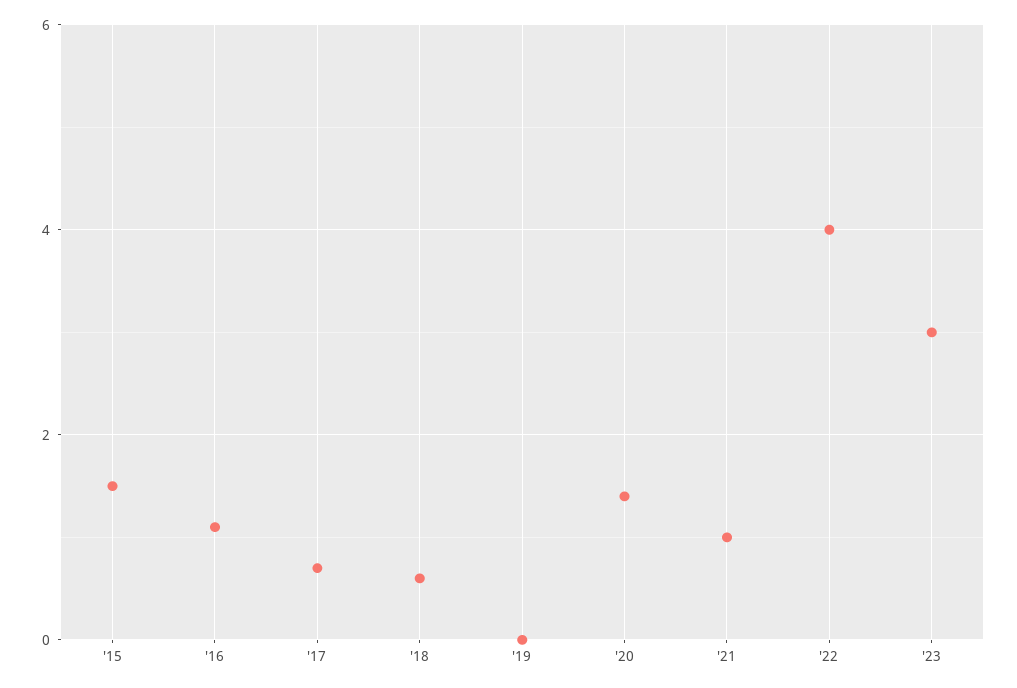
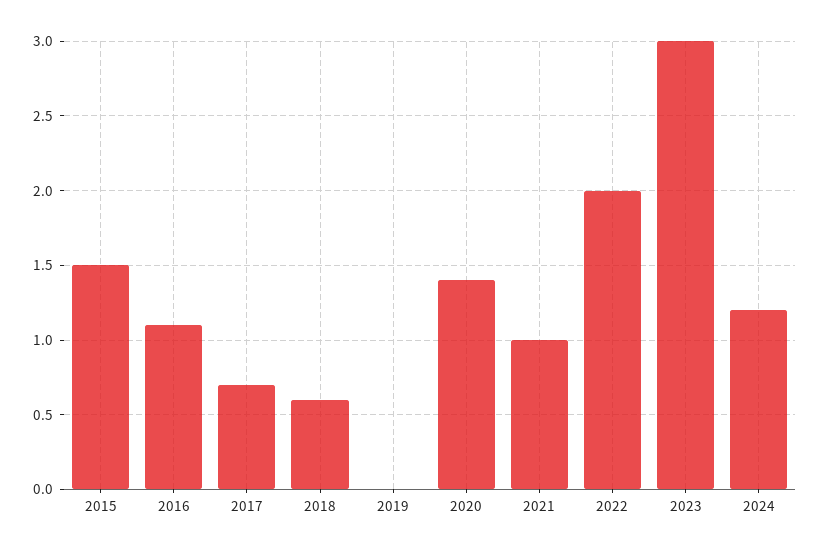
'22: 4 -> 2
2024: none -> 1.2

